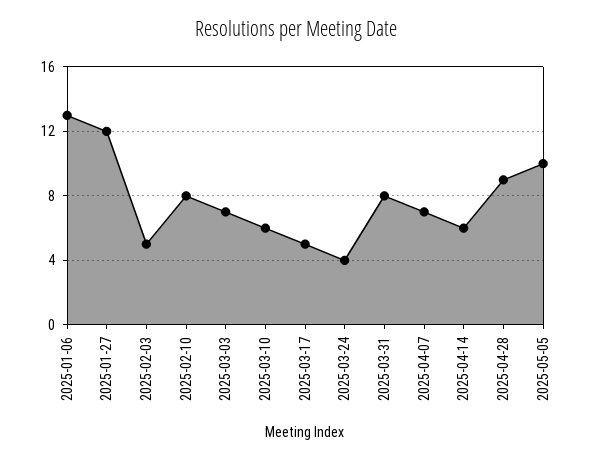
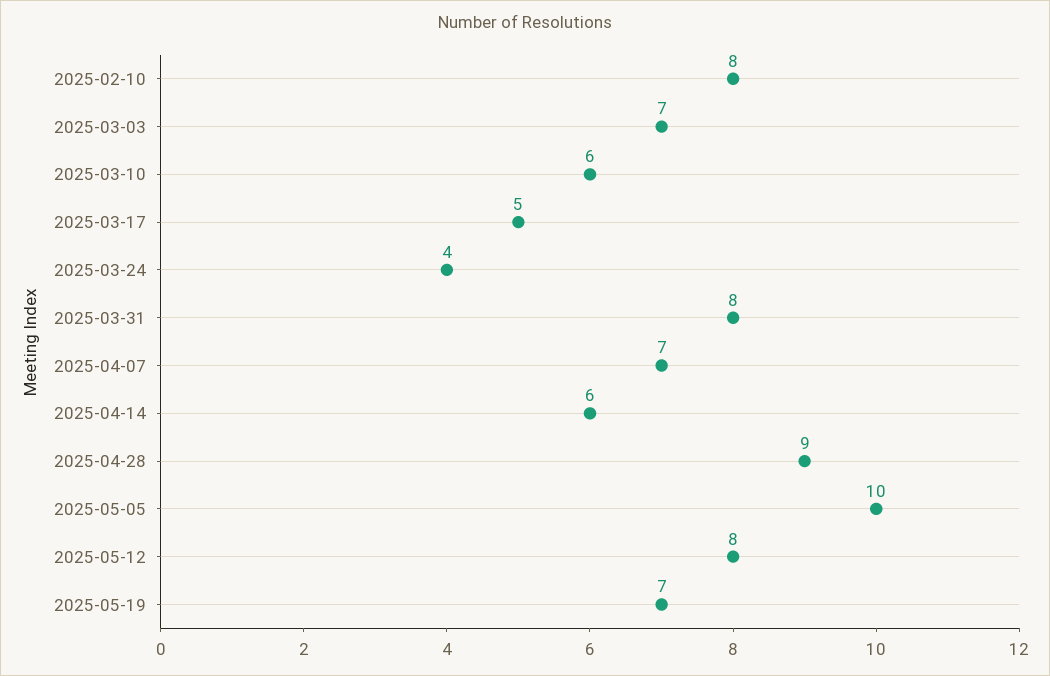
2025-01-06: 13 -> none
2025-01-27: 12 -> none
2025-02-03: 5 -> none
2025-05-12: none -> 8
2025-05-19: none -> 7

